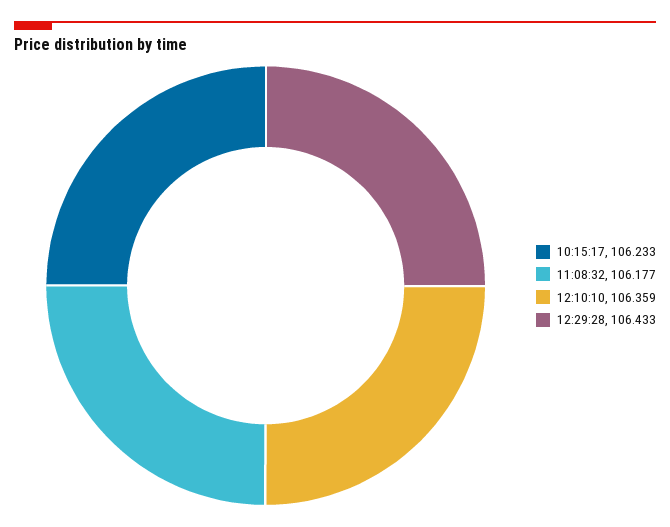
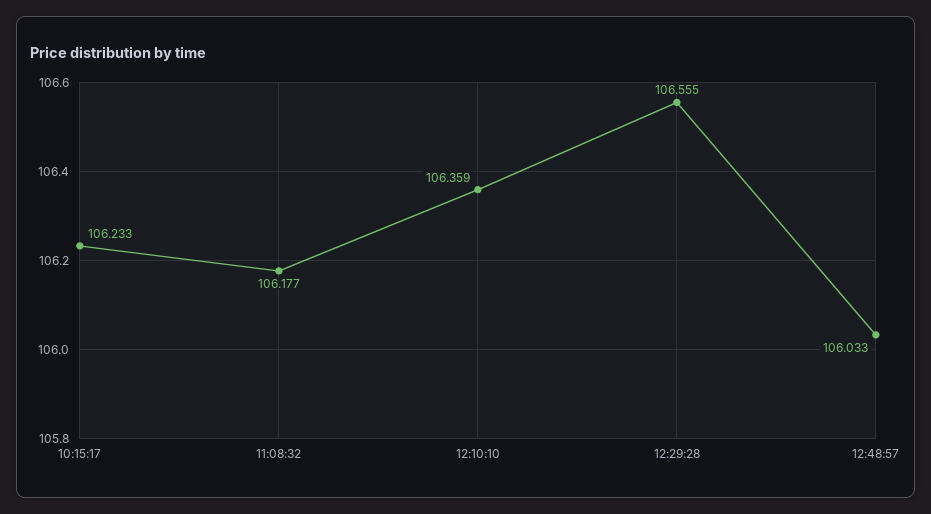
12:29:28: 106.433 -> 106.555
12:48:57: none -> 106.033

